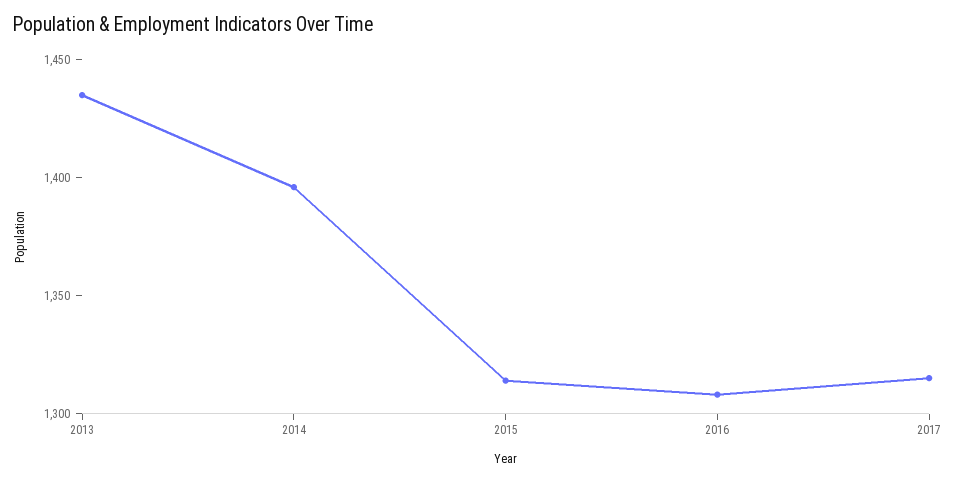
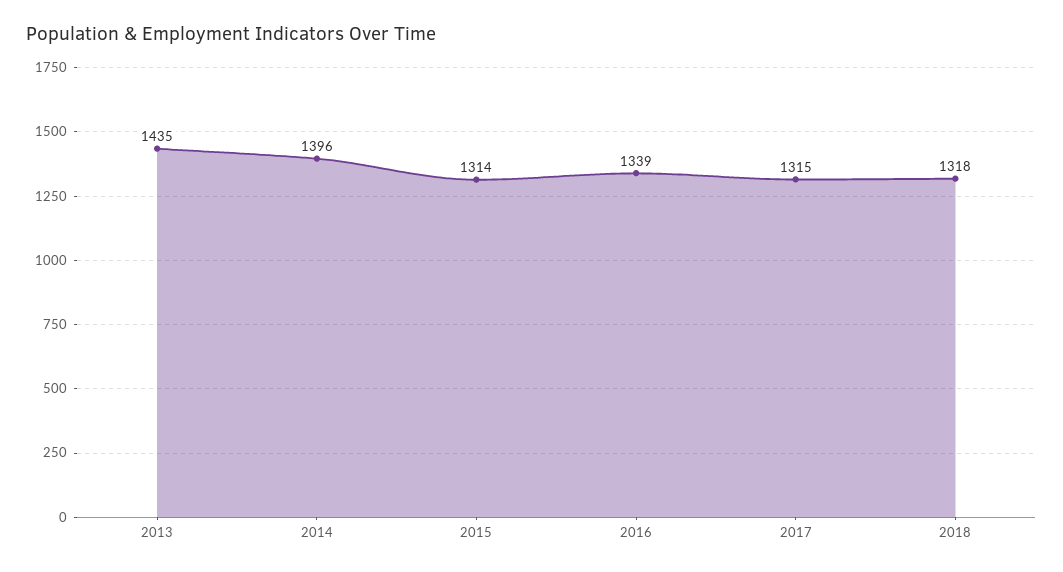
2016: 1310 -> 1339
2018: none -> 1318

